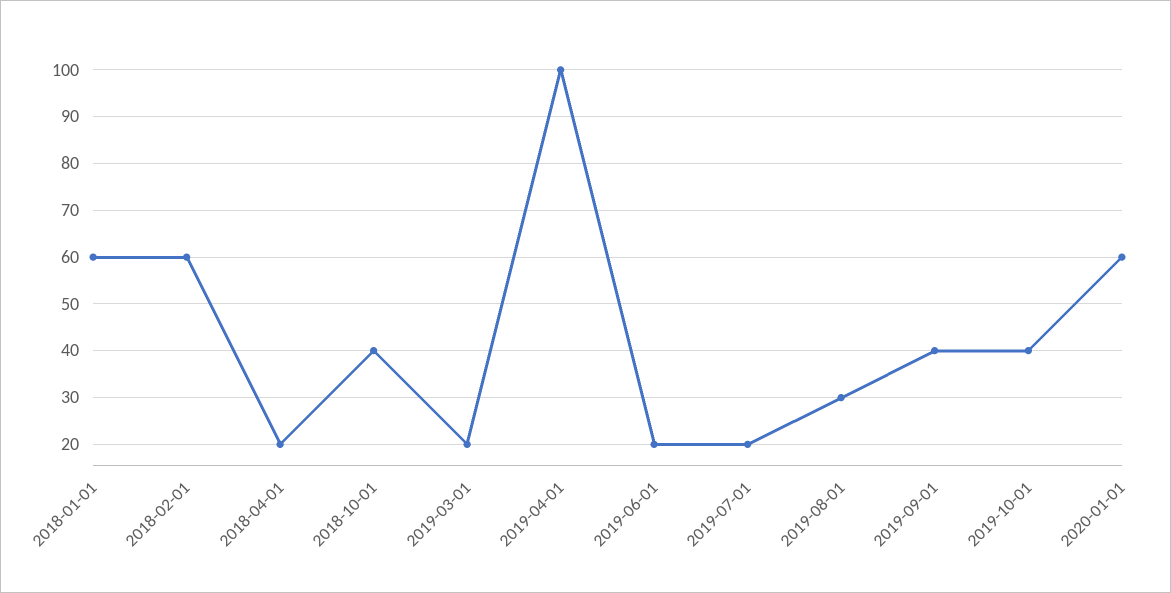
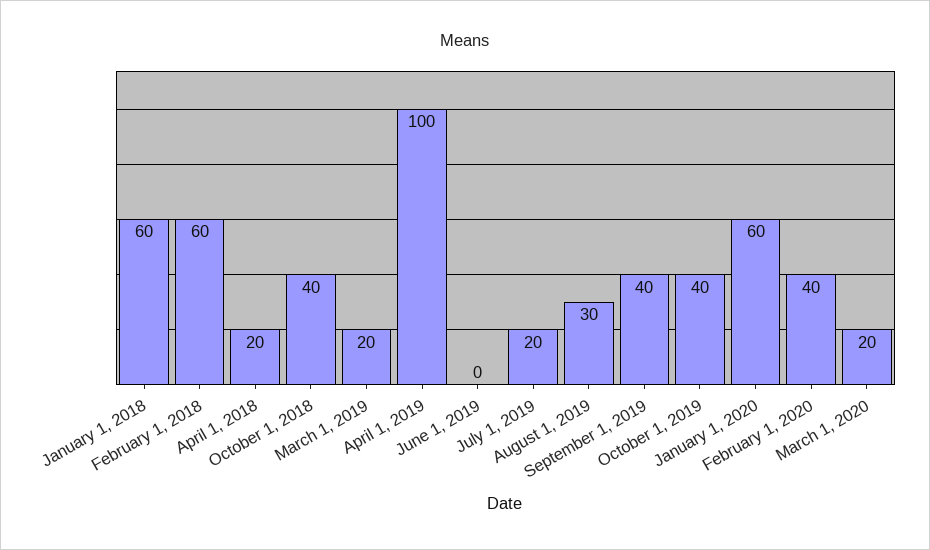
2019-06-01: 20 -> 0
February 1, 2020: none -> 40
March 1, 2020: none -> 20

